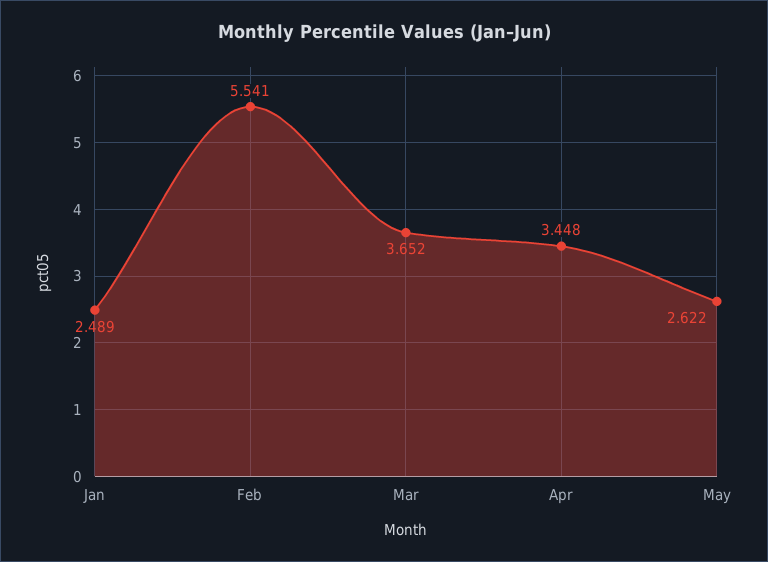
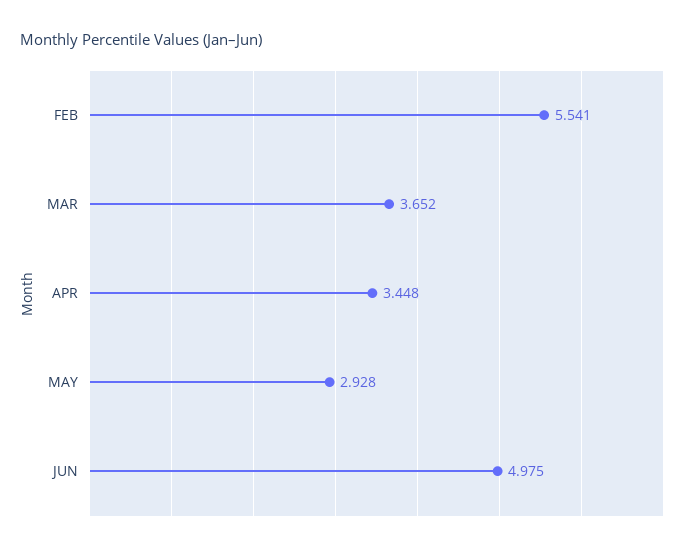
Jan: 2.489 -> none
May: 2.622 -> 2.928
JUN: none -> 4.975

